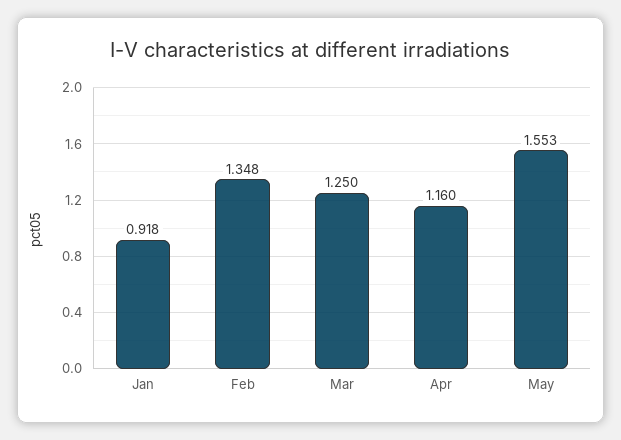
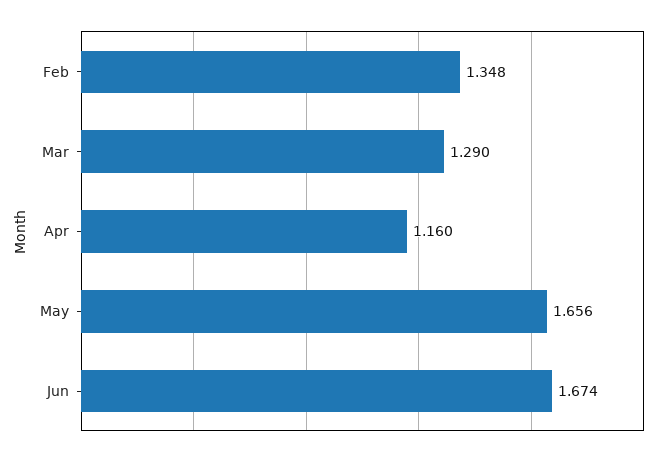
Jan: 0.918 -> none
Mar: 1.25 -> 1.29
May: 1.553 -> 1.656
Jun: none -> 1.674

